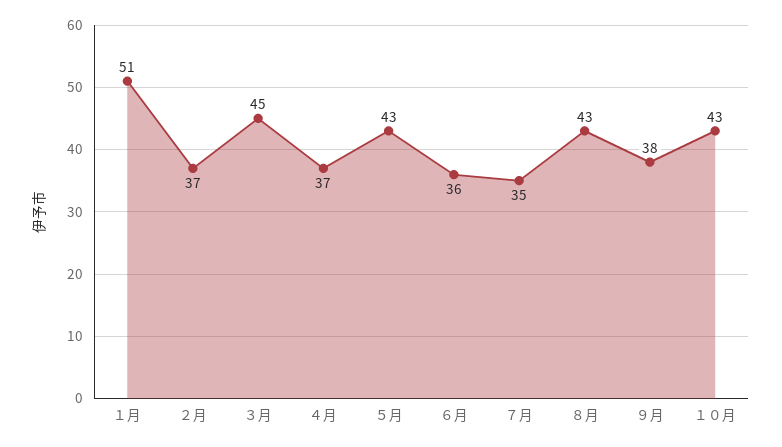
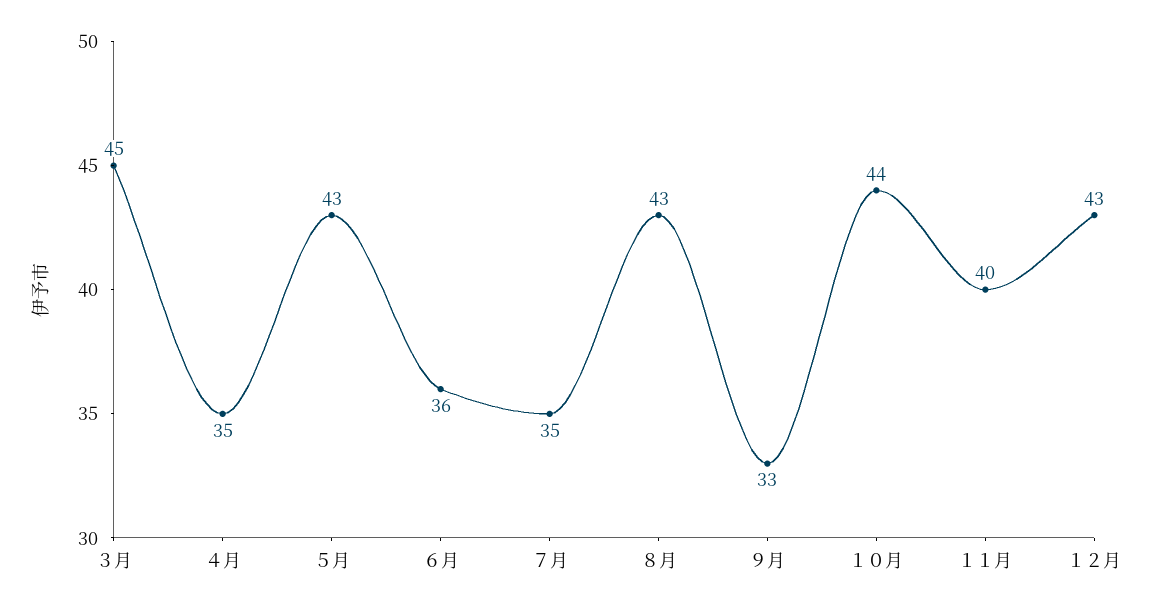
１月: 51 -> none
２月: 37 -> none
４月: 37 -> 35
９月: 38 -> 33
１０月: 43 -> 44
１１月: none -> 40
１２月: none -> 43

